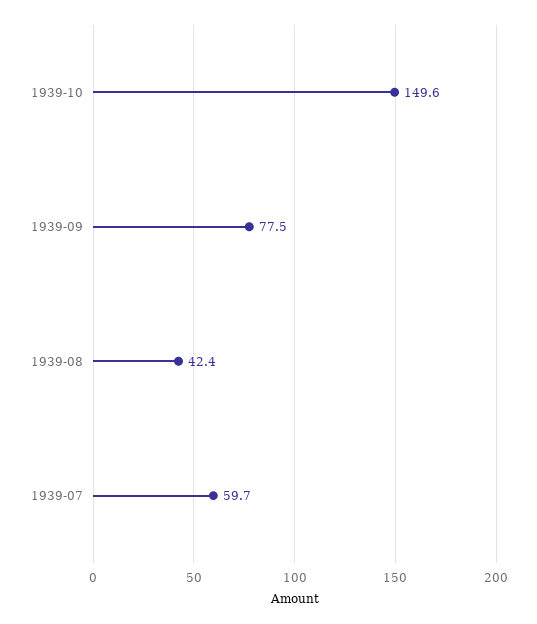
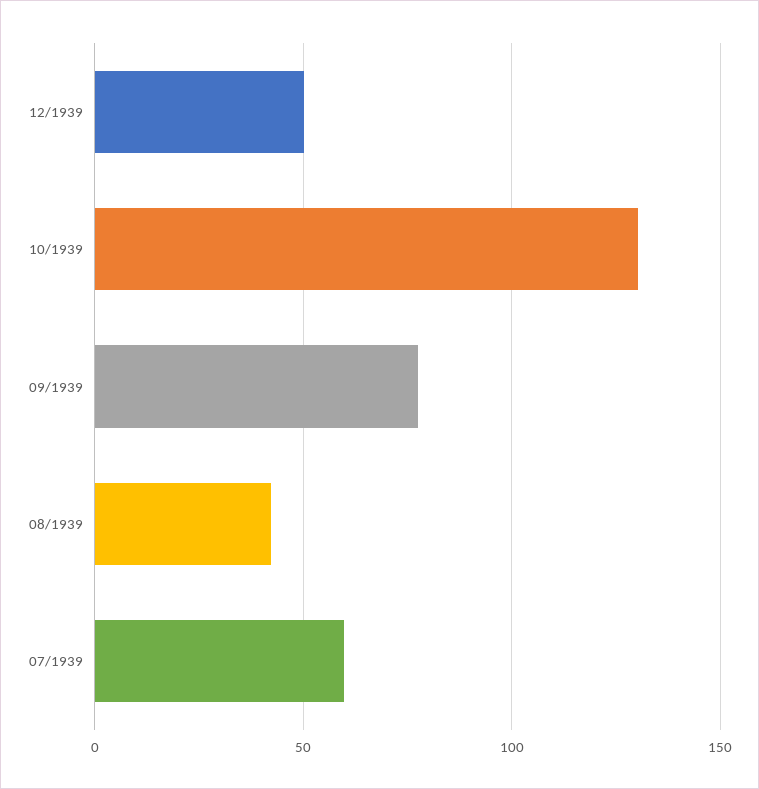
1939-10: 149.6 -> 130
12/1939: none -> 50

